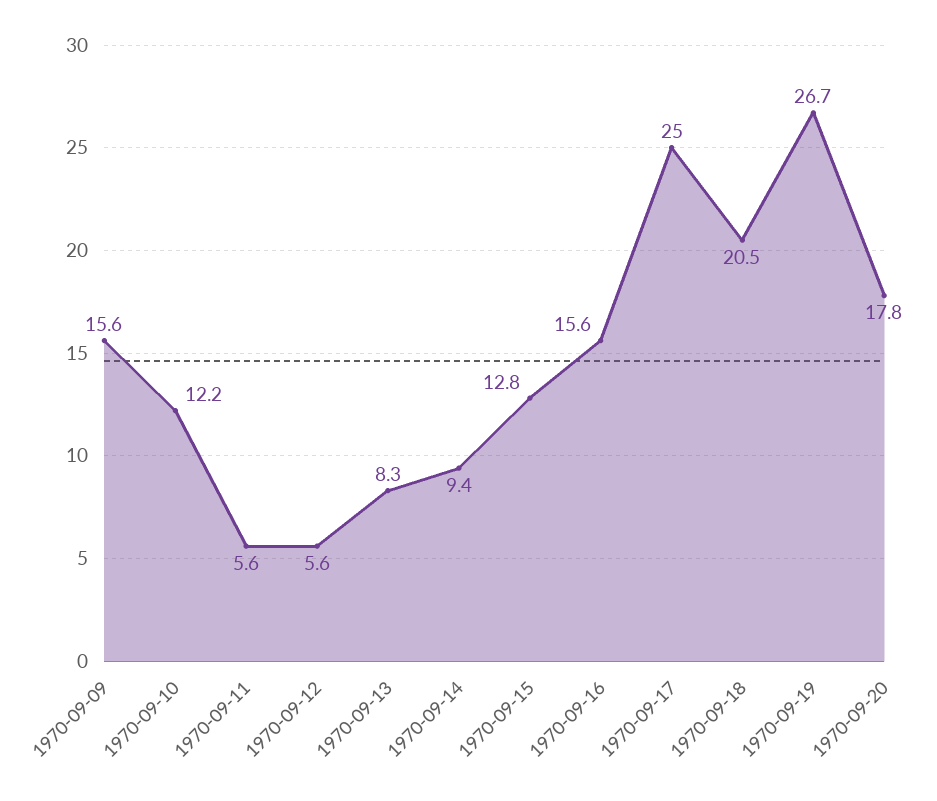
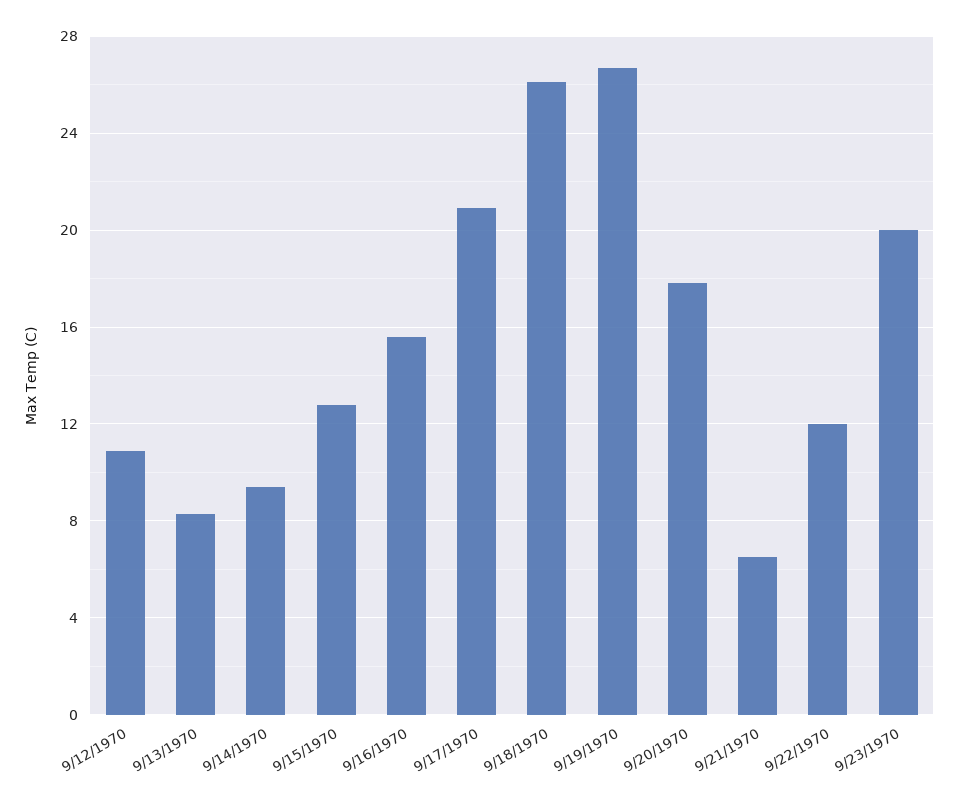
1970-09-09: 15.6 -> none
1970-09-10: 12.2 -> none
1970-09-11: 5.6 -> none
1970-09-12: 5.6 -> 11
1970-09-17: 25 -> 21
1970-09-18: 20.5 -> 26
9/21/1970: none -> 6.5
9/22/1970: none -> 12
9/23/1970: none -> 20

